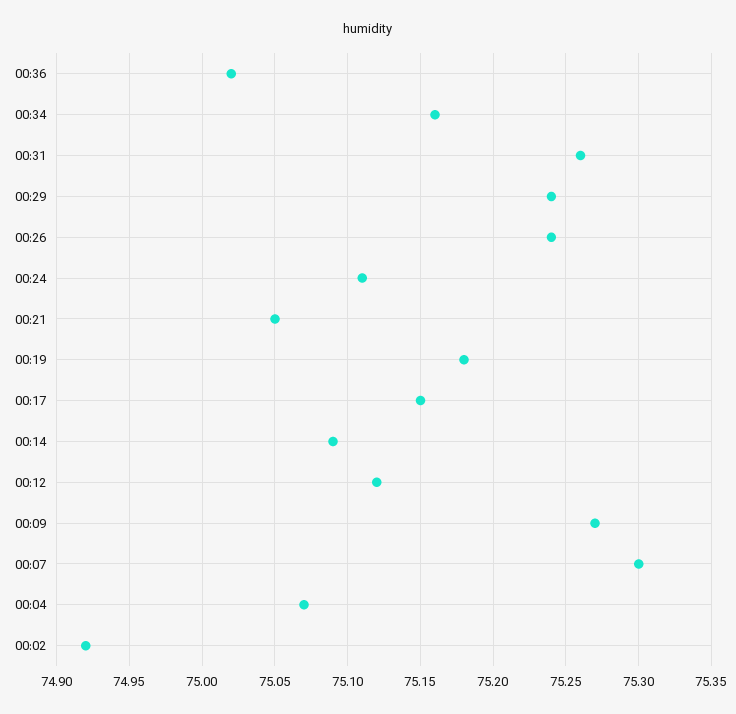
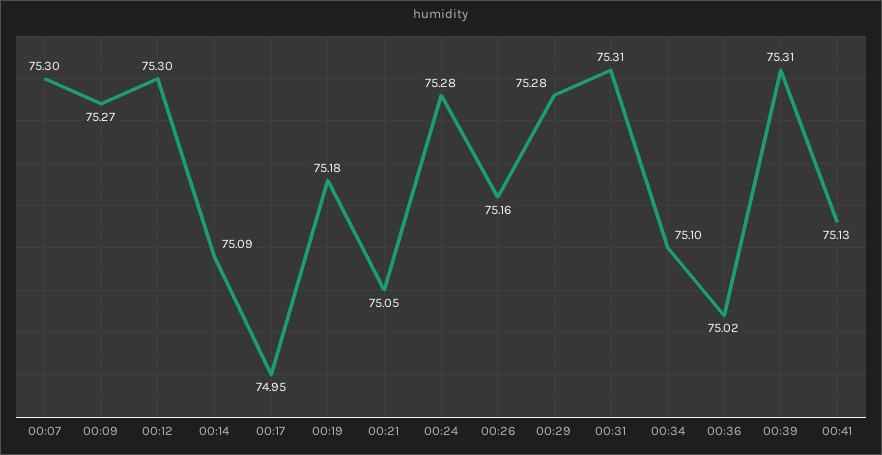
00:34: 75.16 -> 75.1
00:31: 75.26 -> 75.31
00:29: 75.24 -> 75.28
00:26: 75.24 -> 75.16
00:24: 75.11 -> 75.28
00:17: 75.15 -> 74.95
00:12: 75.12 -> 75.3
00:04: 75.07 -> none
00:02: 74.92 -> none
00:39: none -> 75.31
00:41: none -> 75.13

